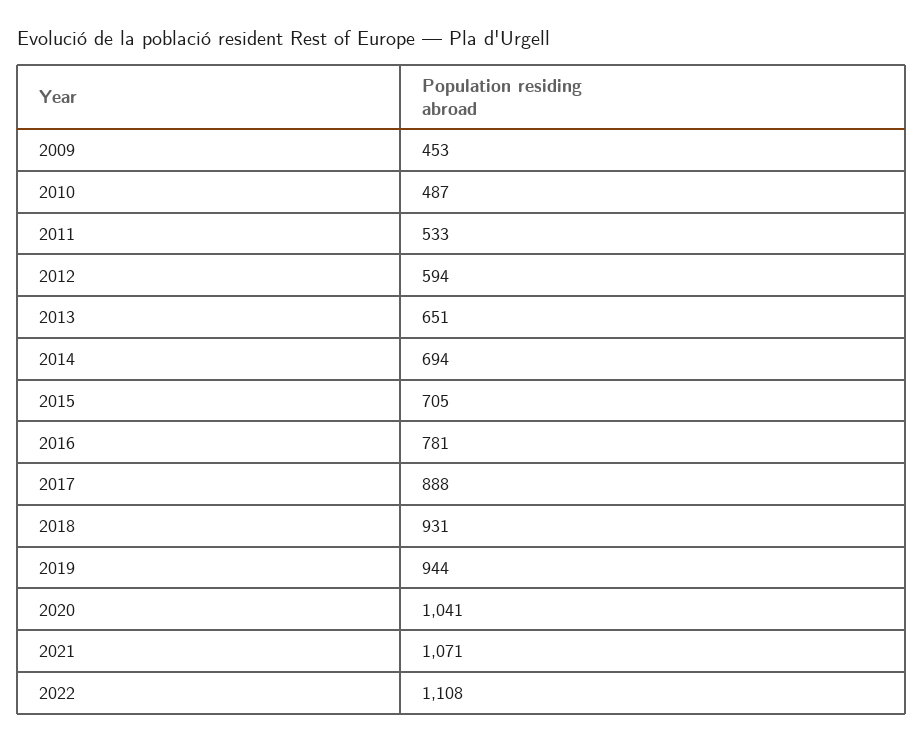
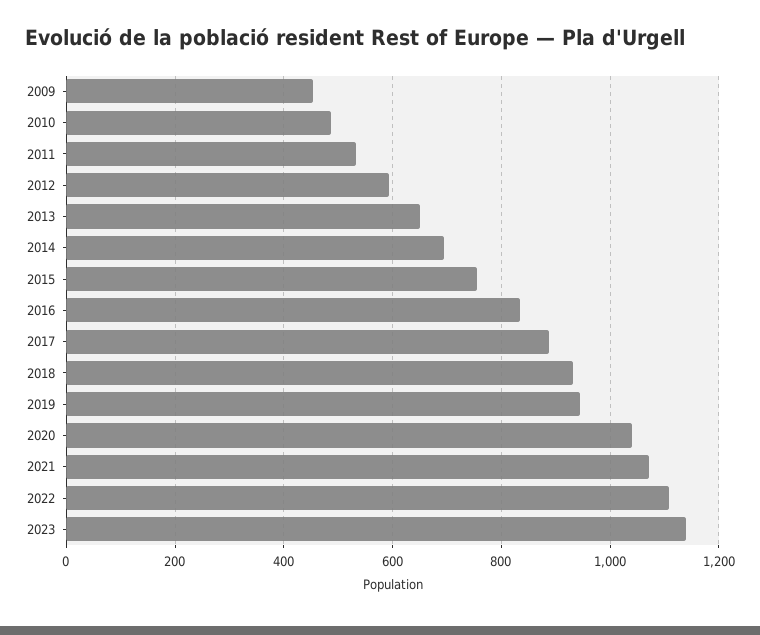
2015: 705 -> 760
2016: 781 -> 840
2023: none -> 1140

